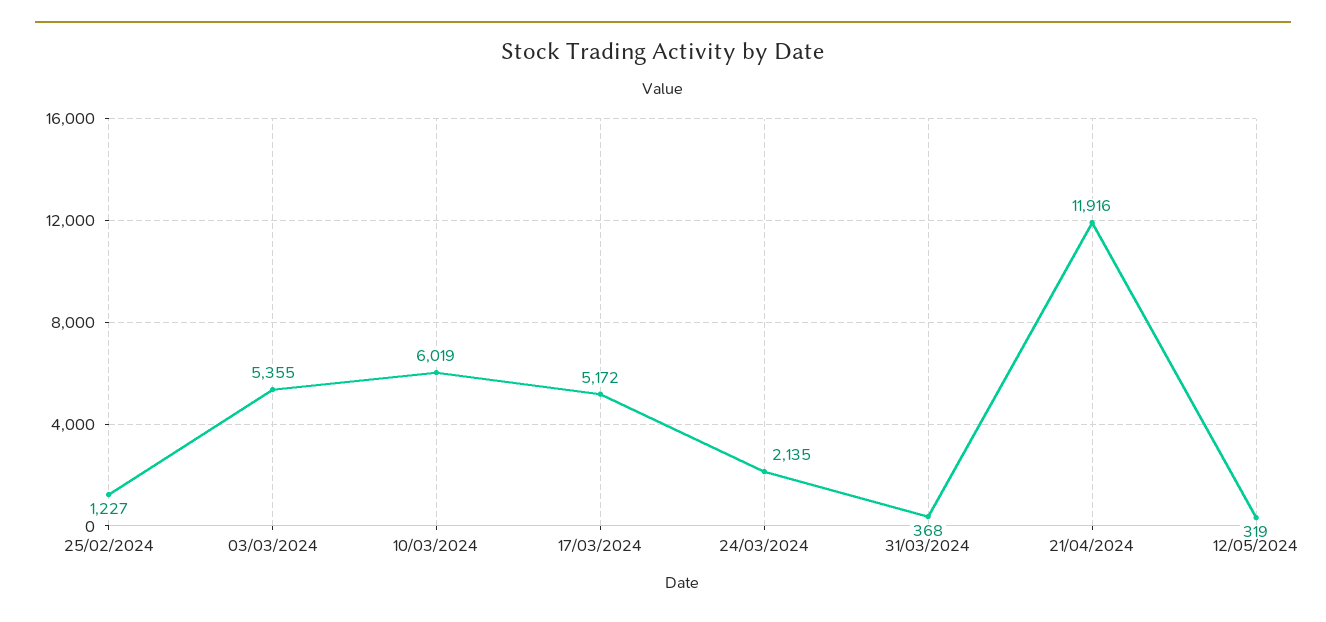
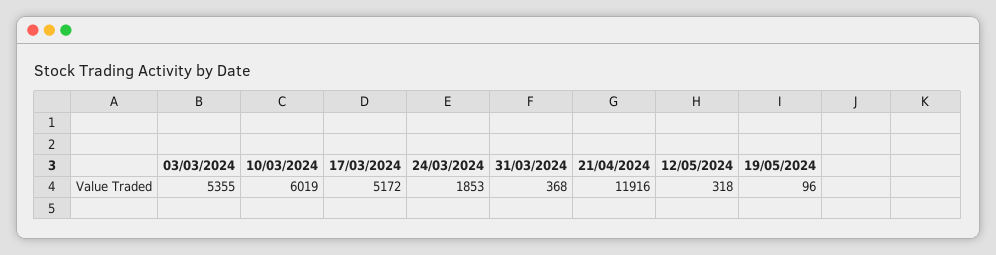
25/02/2024: 1227 -> none
24/03/2024: 2135 -> 1853
12/05/2024: 319 -> 318
19/05/2024: none -> 96

